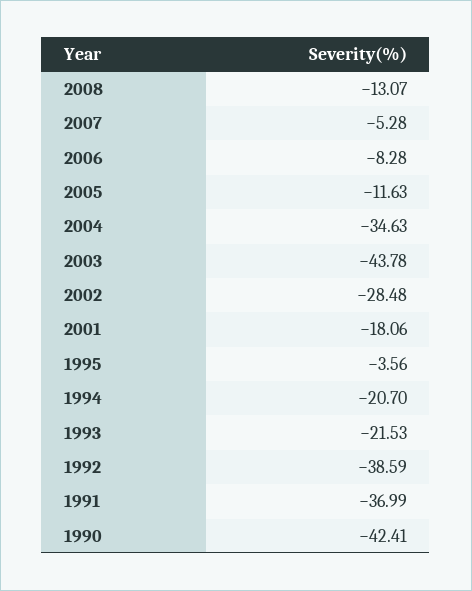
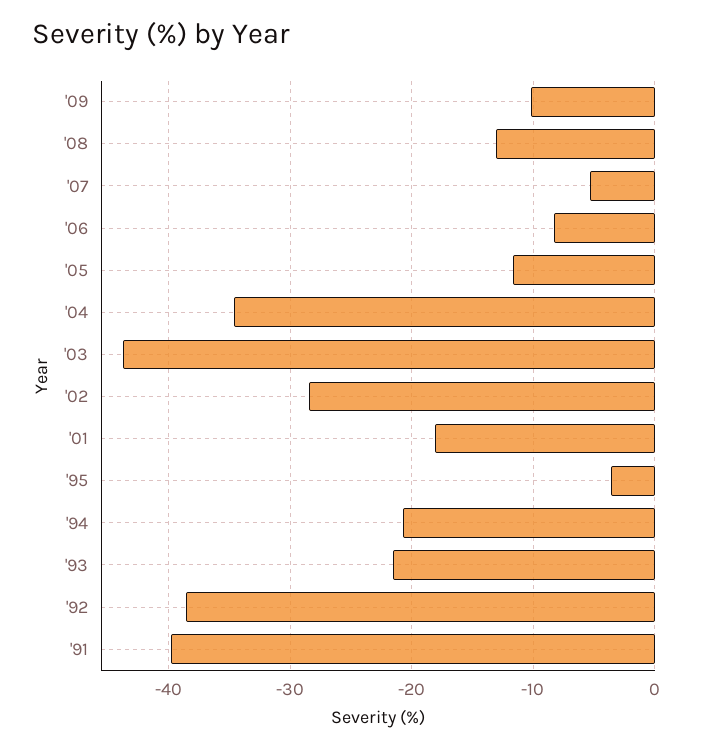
1991: -36.99 -> -40
1990: -42.41 -> none
'09: none -> -10

